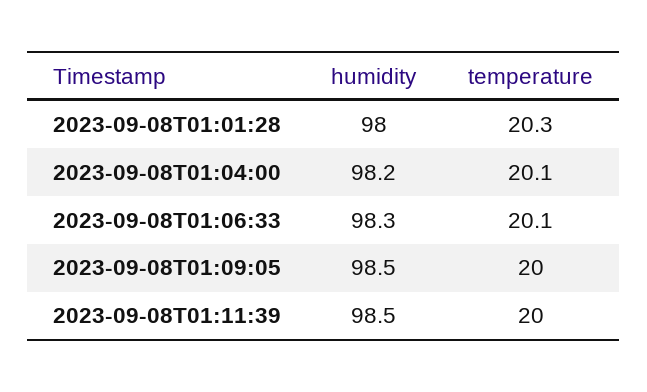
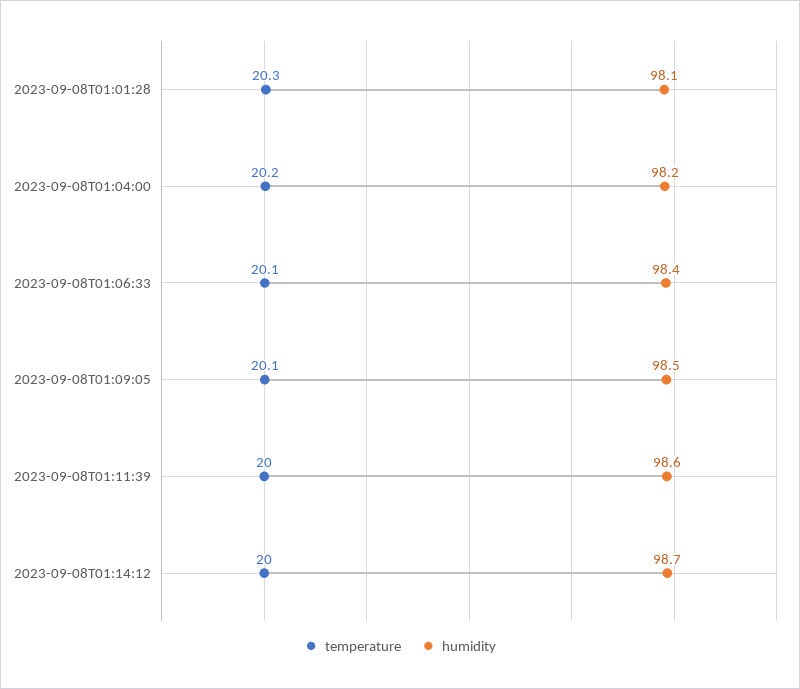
humidity, 2023-09-08T01:01:28: 98 -> 98.1
temperature, 2023-09-08T01:04:00: 20.1 -> 20.2
humidity, 2023-09-08T01:06:33: 98.3 -> 98.4
temperature, 2023-09-08T01:09:05: 20 -> 20.1
humidity, 2023-09-08T01:11:39: 98.5 -> 98.6
temperature, 2023-09-08T01:14:12: none -> 20
humidity, 2023-09-08T01:14:12: none -> 98.7

